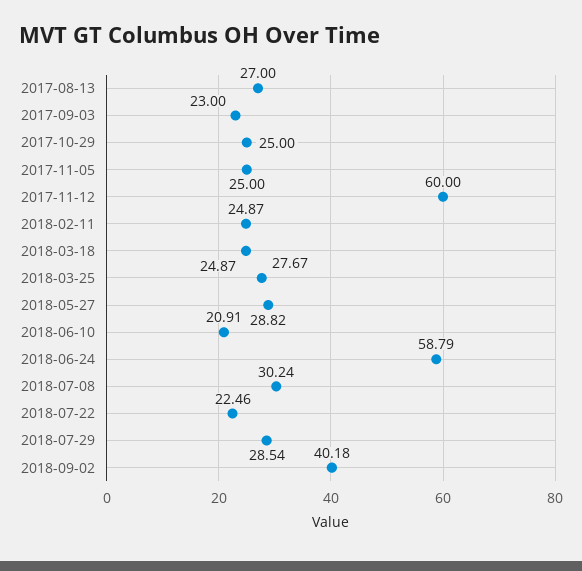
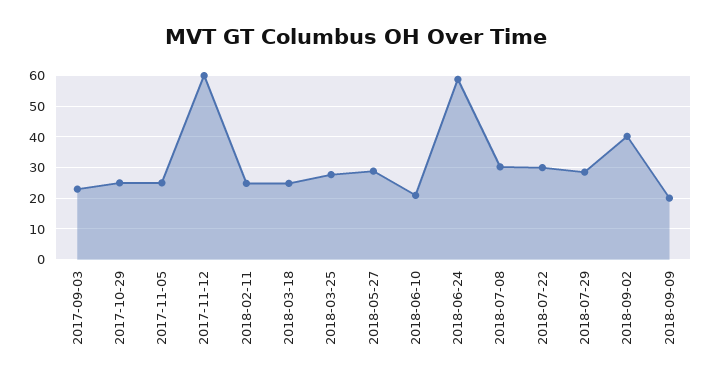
2017-08-13: 27 -> none
2018-07-22: 22.46 -> 30
2018-09-09: none -> 20

